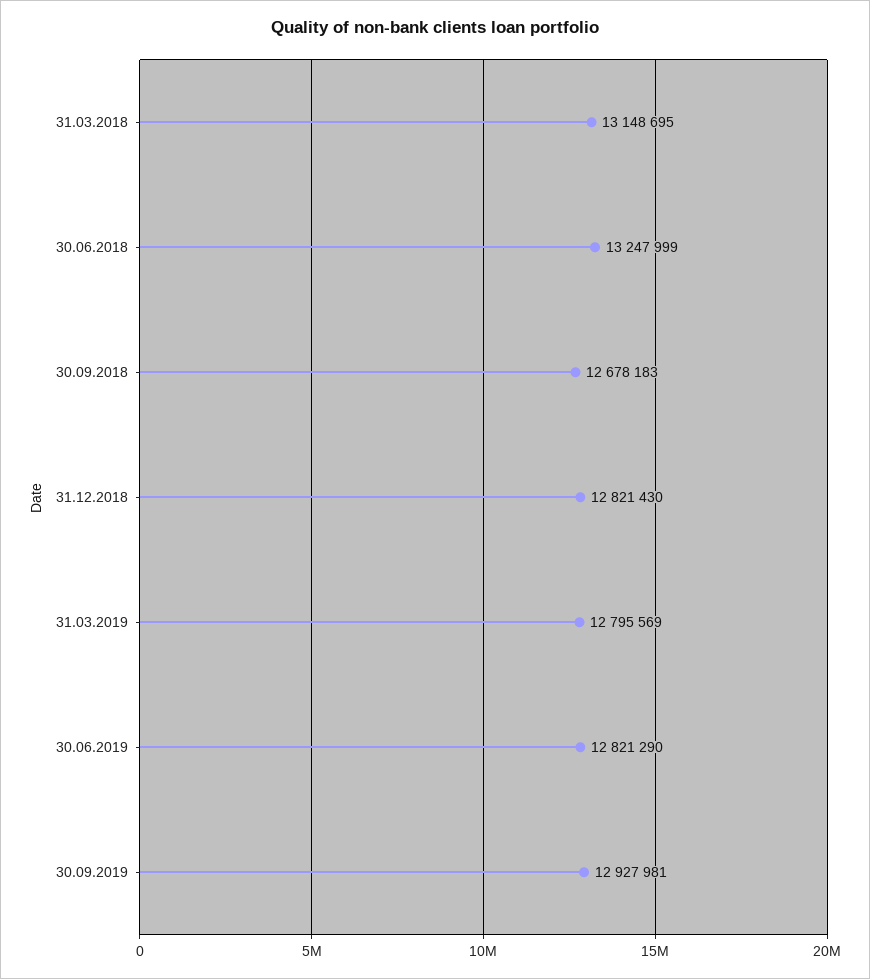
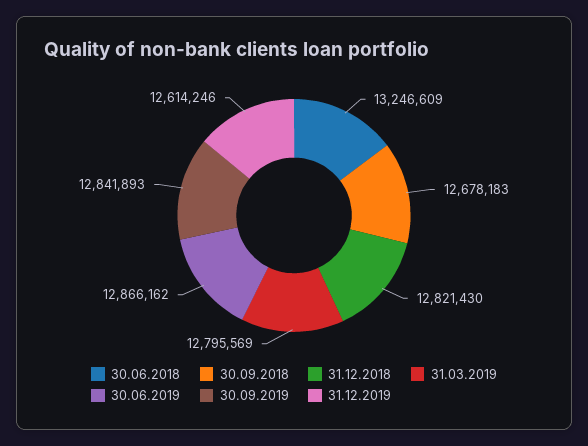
31.03.2018: 13148695 -> none
30.06.2018: 13247999 -> 13246609
30.06.2019: 12821290 -> 12866162
30.09.2019: 12927981 -> 12841893
31.12.2019: none -> 12614246

